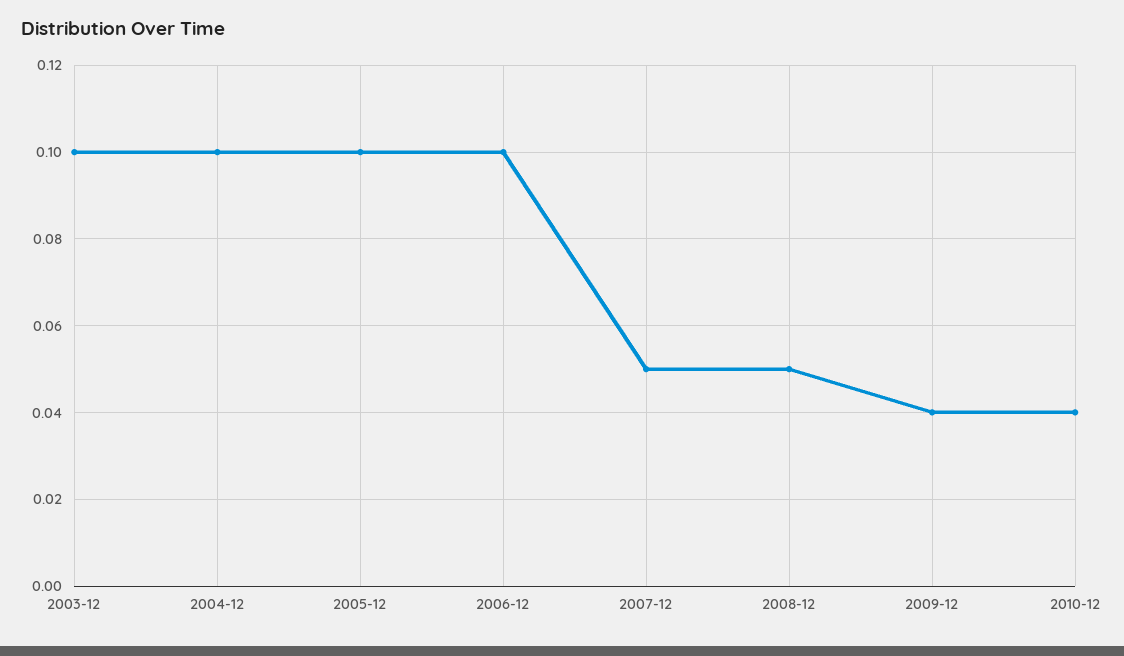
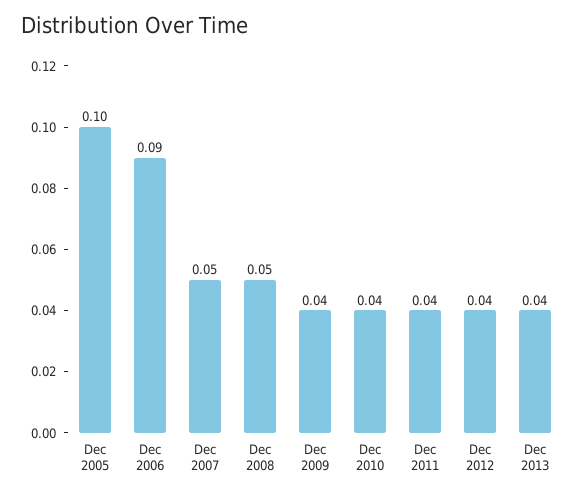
2003-12: 0.1 -> none
2004-12: 0.1 -> none
2006-12: 0.1 -> 0.09
Dec 2011: none -> 0.04
Dec 2012: none -> 0.04
Dec 2013: none -> 0.04

